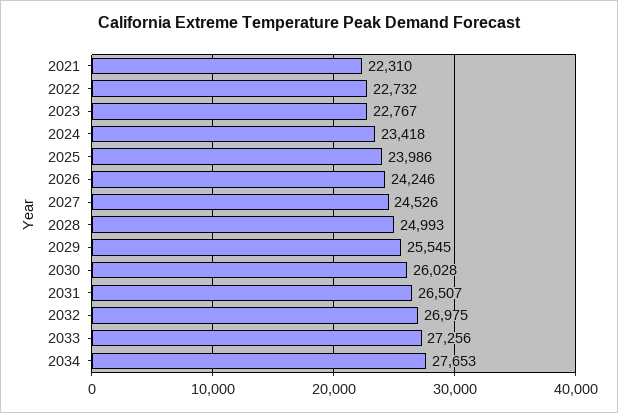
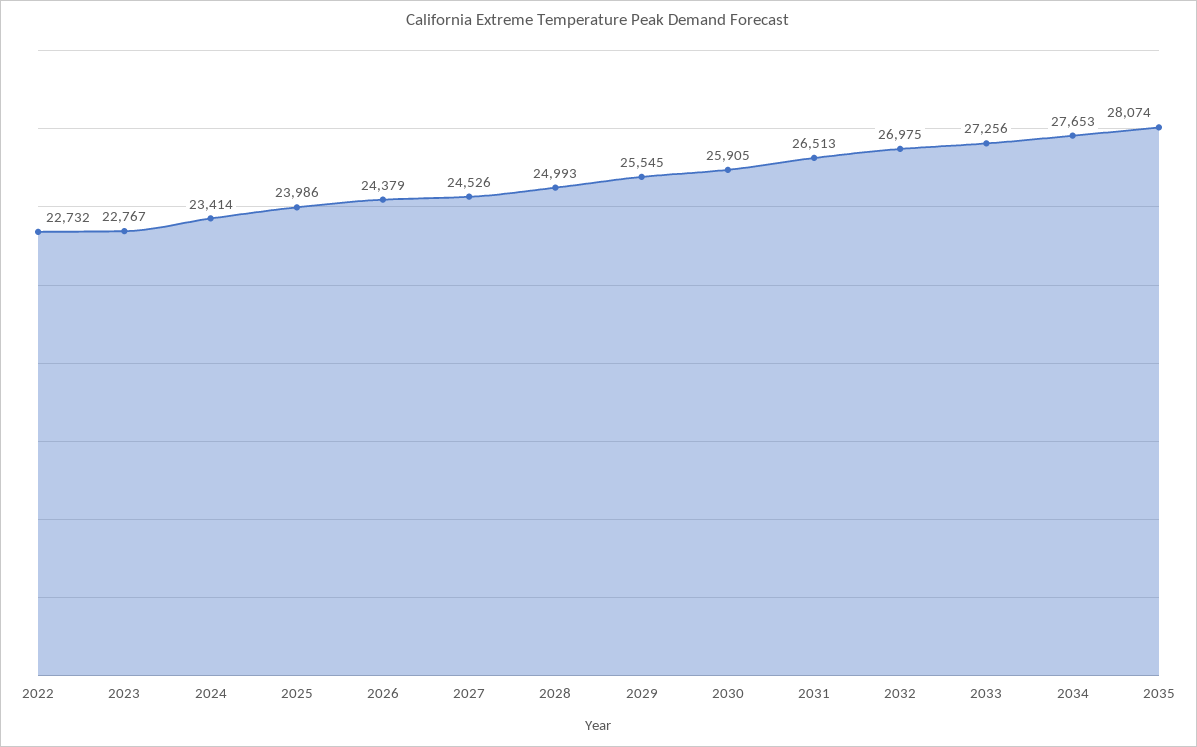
2021: 22310 -> none
2024: 23418 -> 23414
2026: 24246 -> 24379
2030: 26028 -> 25905
2031: 26507 -> 26513
2035: none -> 28074

